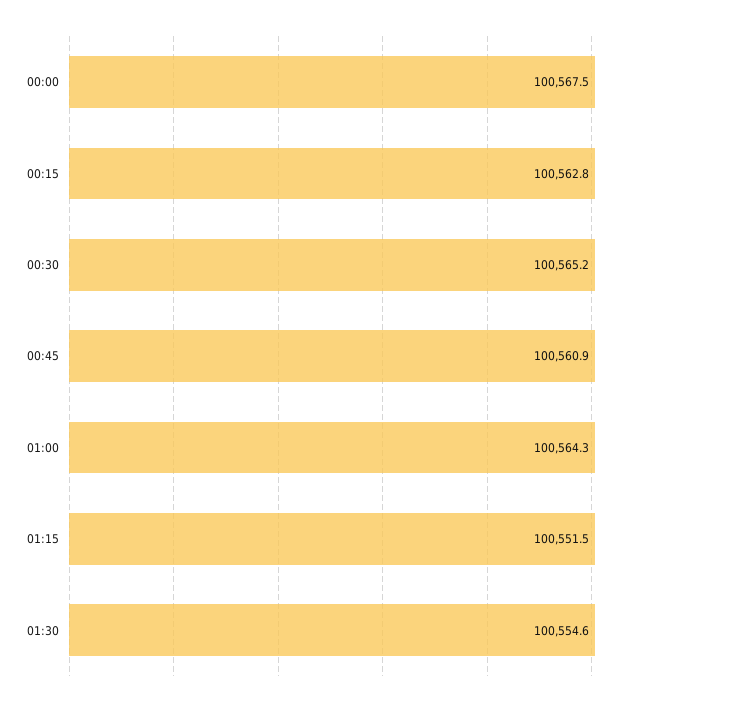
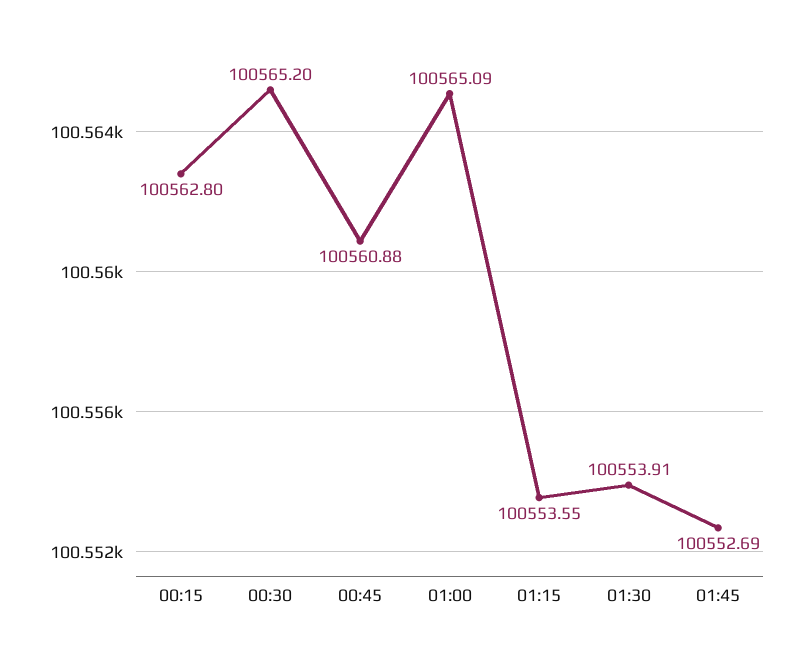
00:00: 100567.5 -> none
01:00: 100564.3 -> 100565.09
01:15: 100551.5 -> 100553.55
01:30: 100554.6 -> 100553.91
01:45: none -> 100552.69

